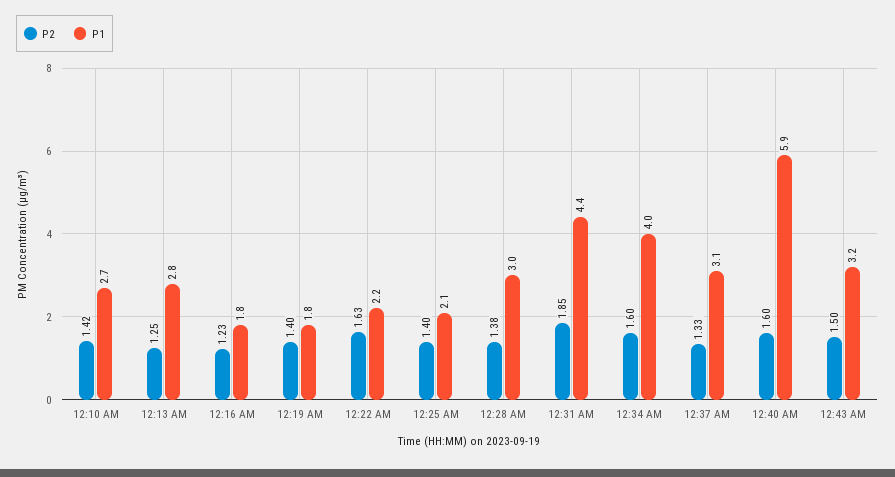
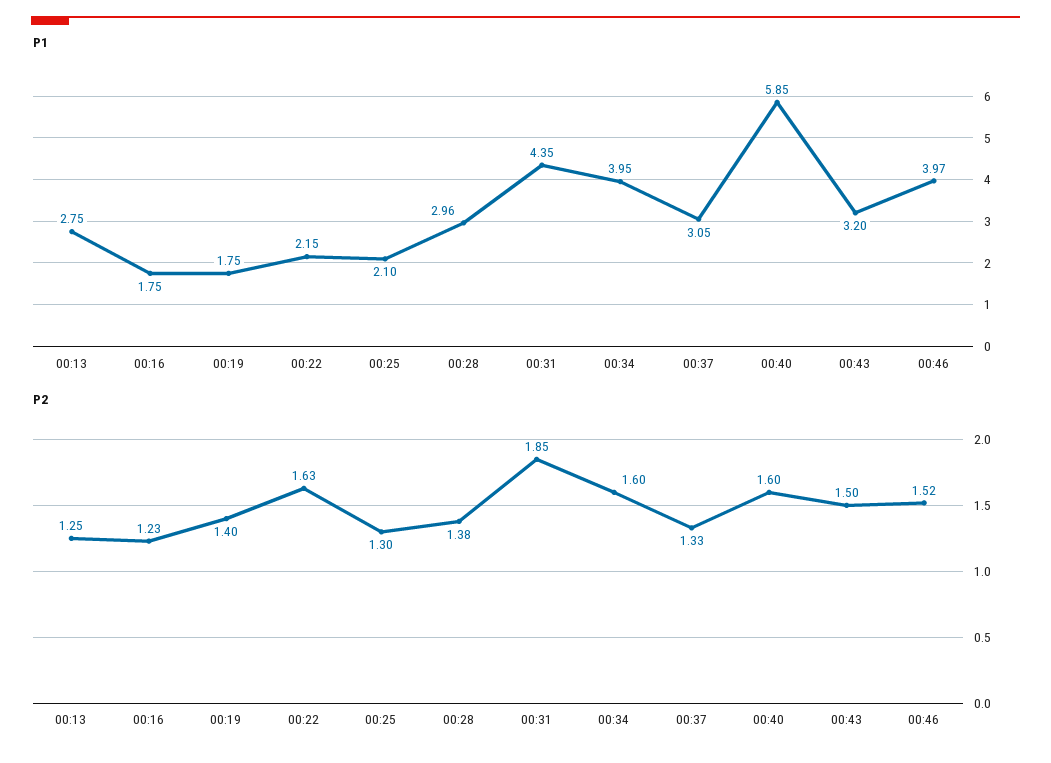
P2, 12:10 AM: 1.42 -> none
P1, 12:10 AM: 2.7 -> none
P2, 12:25 AM: 1.4 -> 1.3
P1, 00:46: none -> 3.97
P2, 00:46: none -> 1.52

